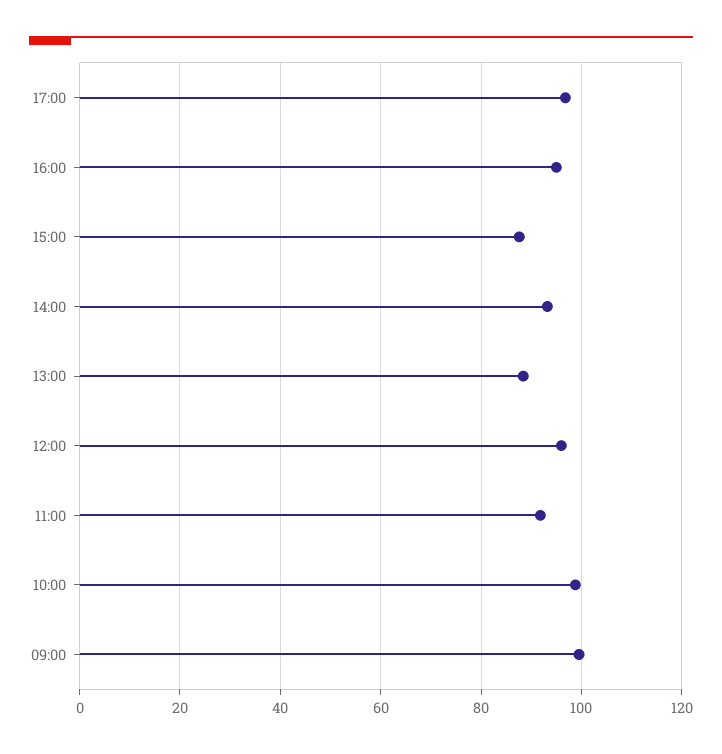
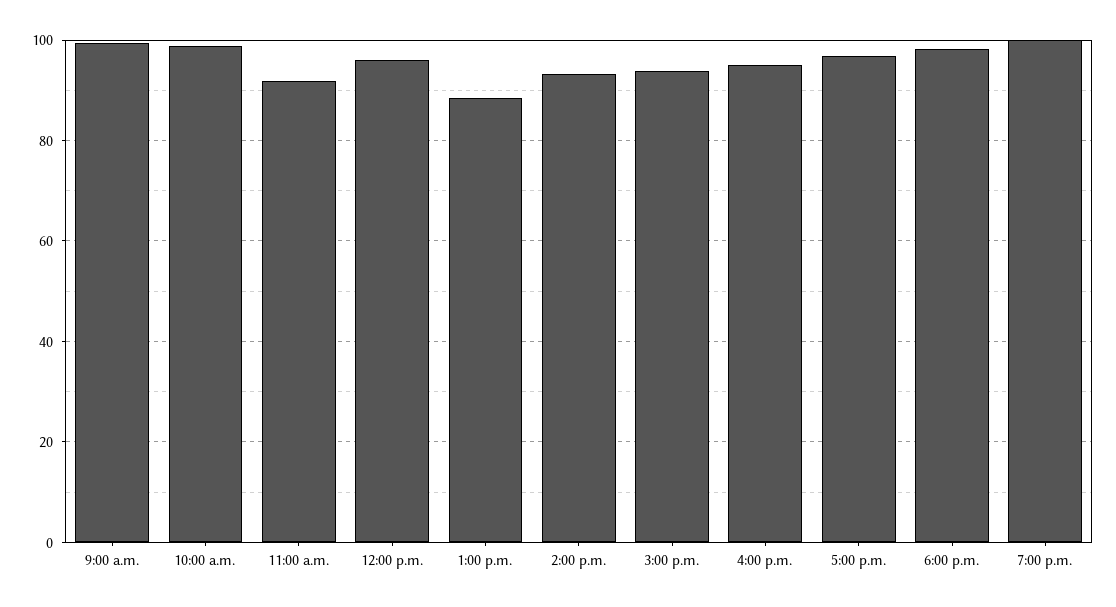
15:00: 88 -> 94
6:00 p.m.: none -> 98
7:00 p.m.: none -> 100

